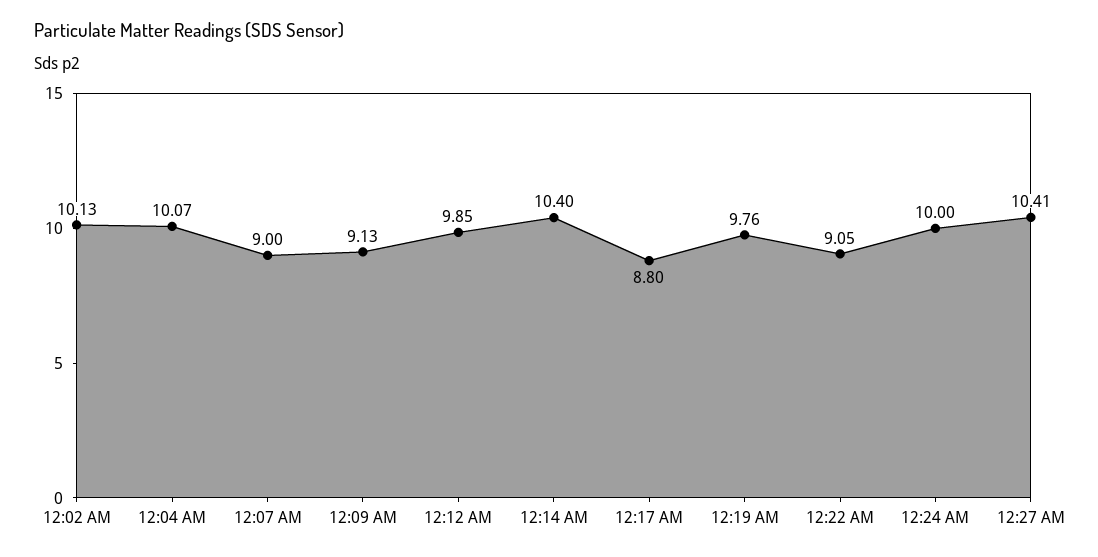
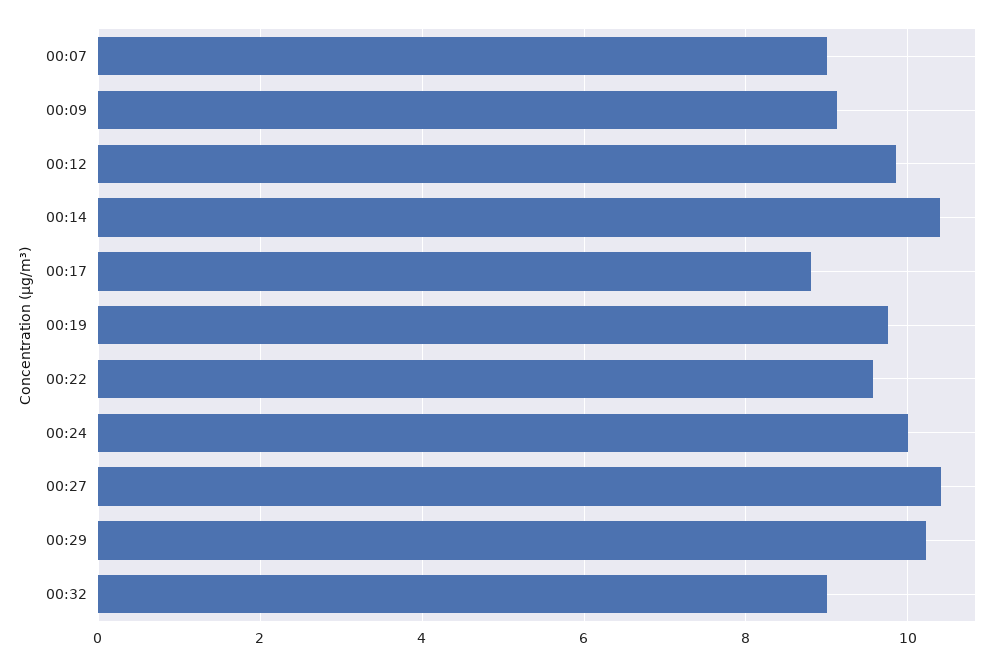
12:02 AM: 10.13 -> none
12:04 AM: 10.07 -> none
12:22 AM: 9.05 -> 9.6
00:29: none -> 10.2
00:32: none -> 9

